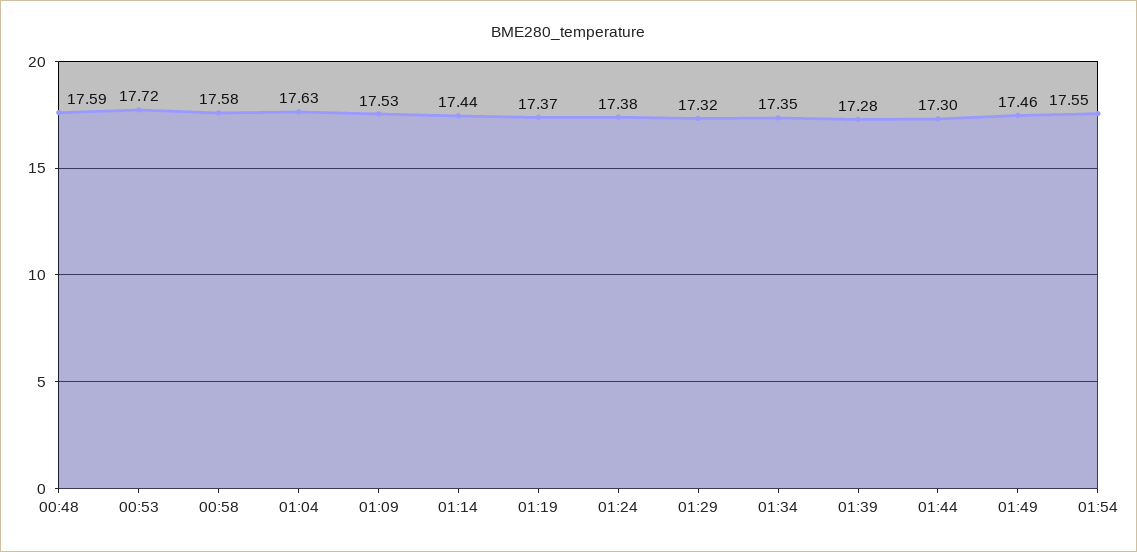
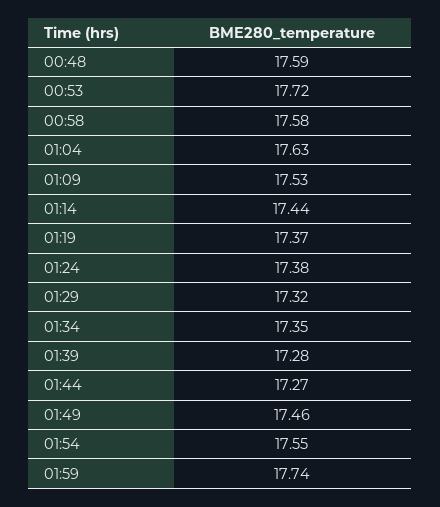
01:44: 17.3 -> 17.27
01:59: none -> 17.74

